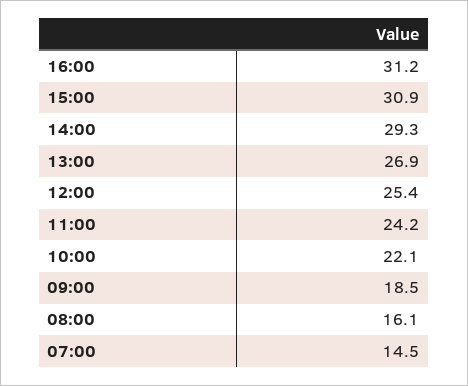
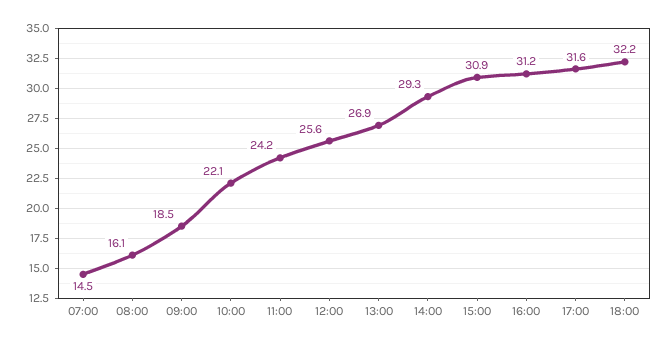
12:00: 25.4 -> 25.6
17:00: none -> 31.6
18:00: none -> 32.2

